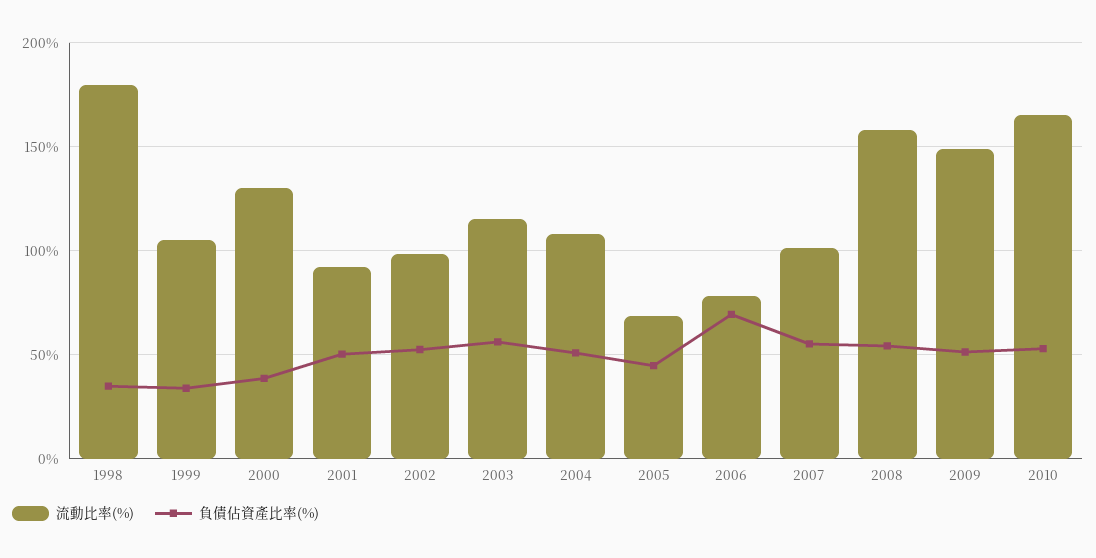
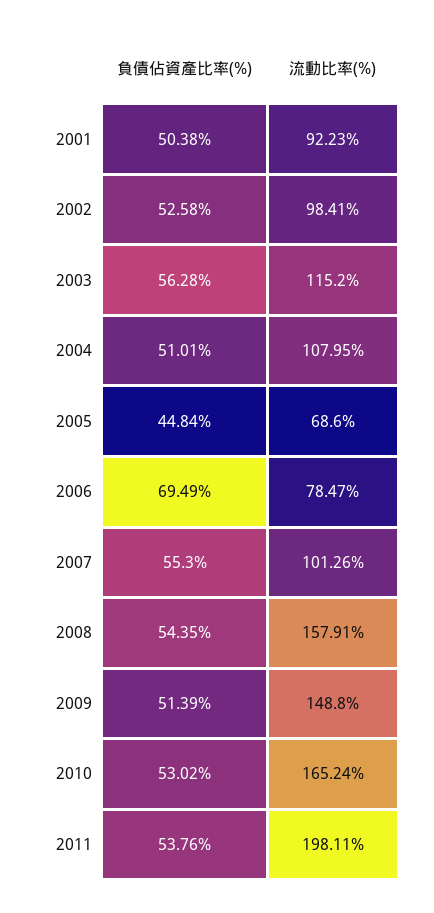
流動比率(%), 1998: 180 -> none
負債佔資產比率(%), 1998: 35 -> none
流動比率(%), 1999: 105 -> none
負債佔資產比率(%), 1999: 35 -> none
流動比率(%), 2000: 130 -> none
負債佔資產比率(%), 2000: 40 -> none
負債佔資產比率(%), 2011: none -> 53.76
流動比率(%), 2011: none -> 198.11

